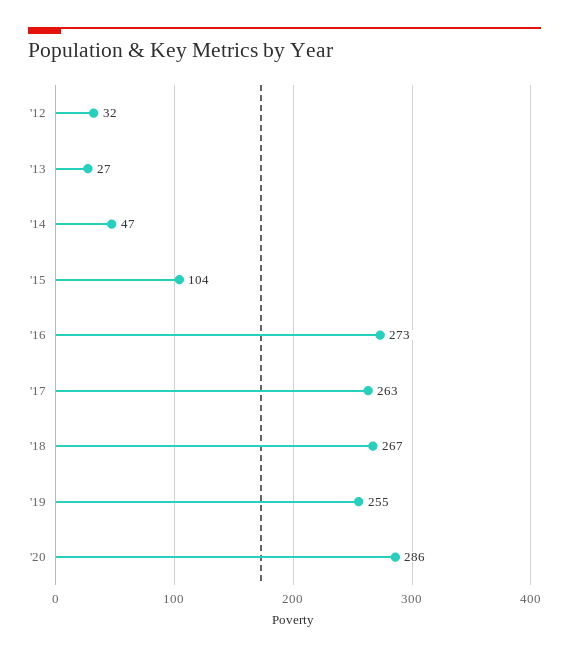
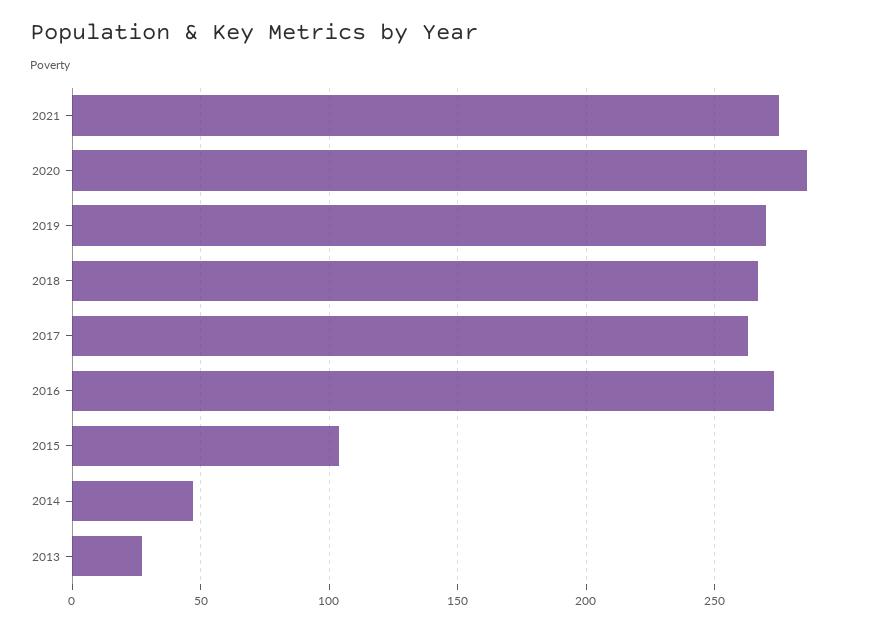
'12: 32 -> none
'19: 255 -> 270
2021: none -> 275

